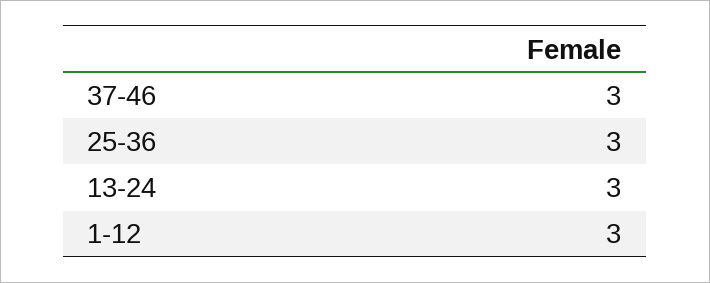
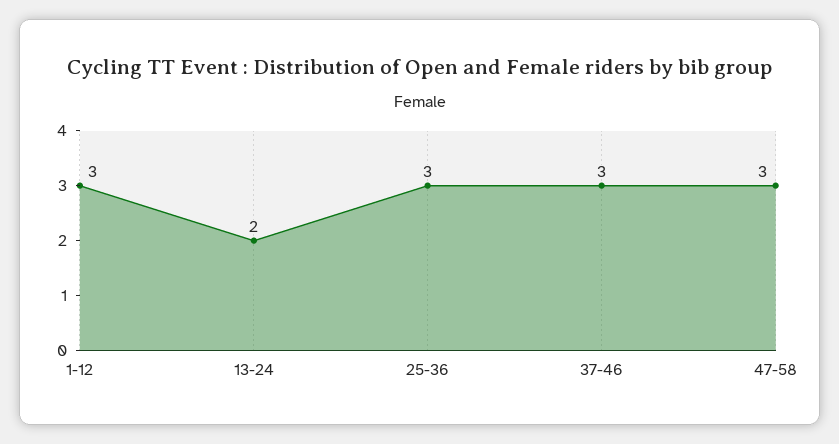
13-24: 3 -> 2
47-58: none -> 3

